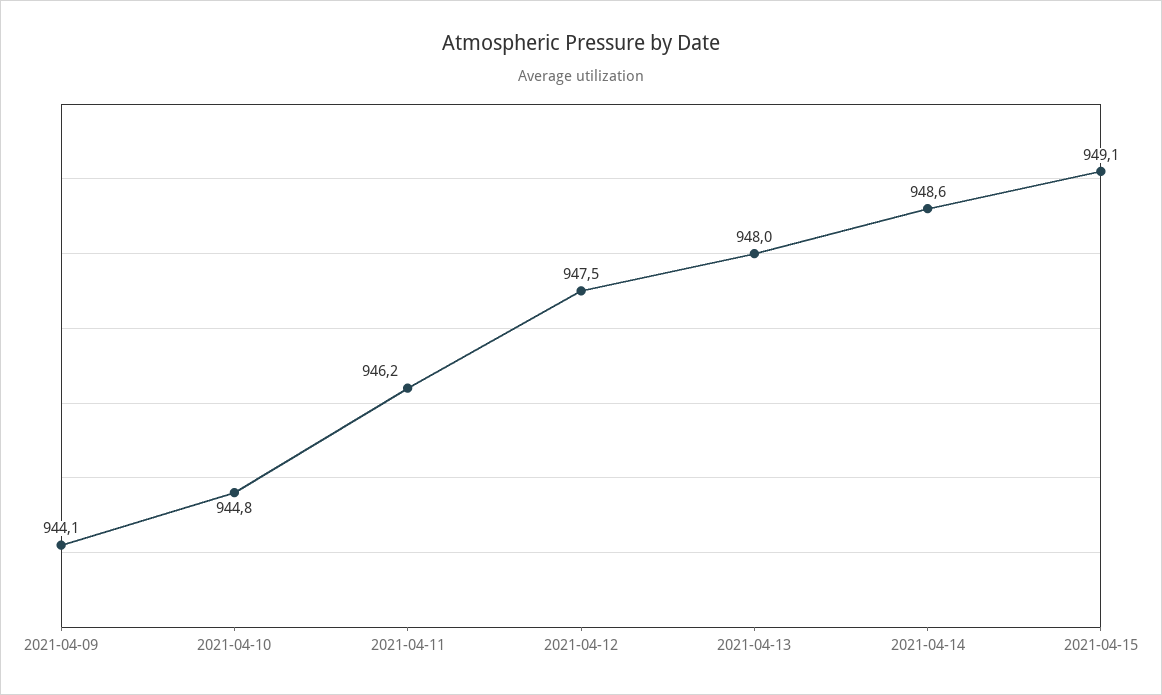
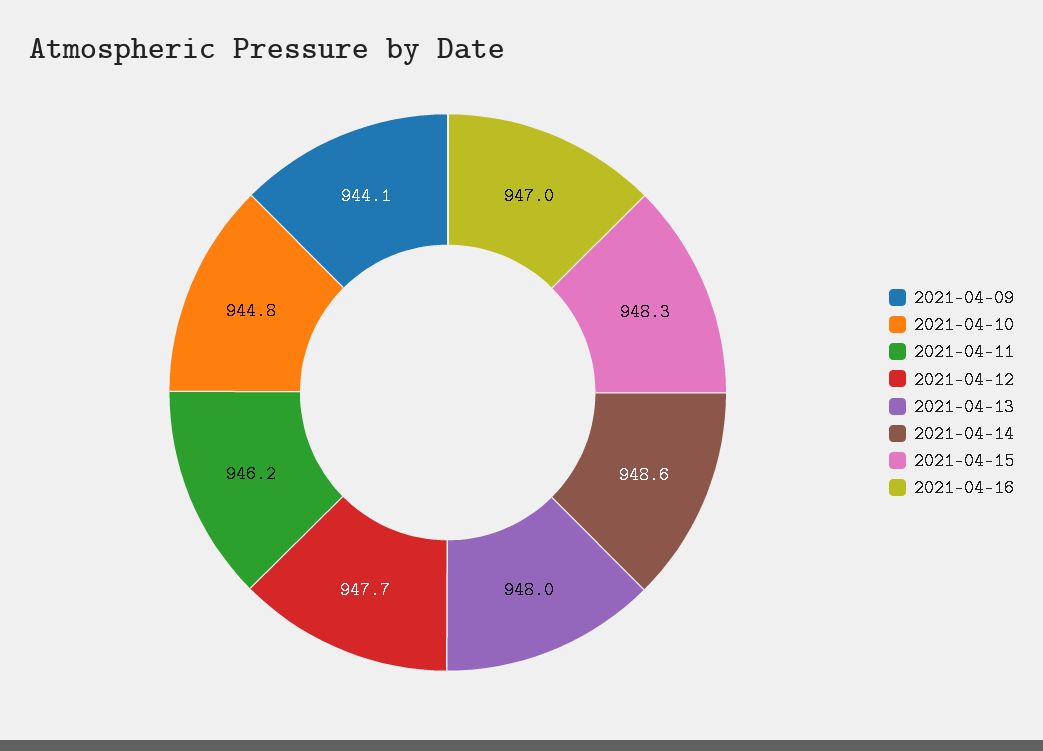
2021-04-12: 947.5 -> 947.7
2021-04-15: 949.1 -> 948.3
2021-04-16: none -> 947

